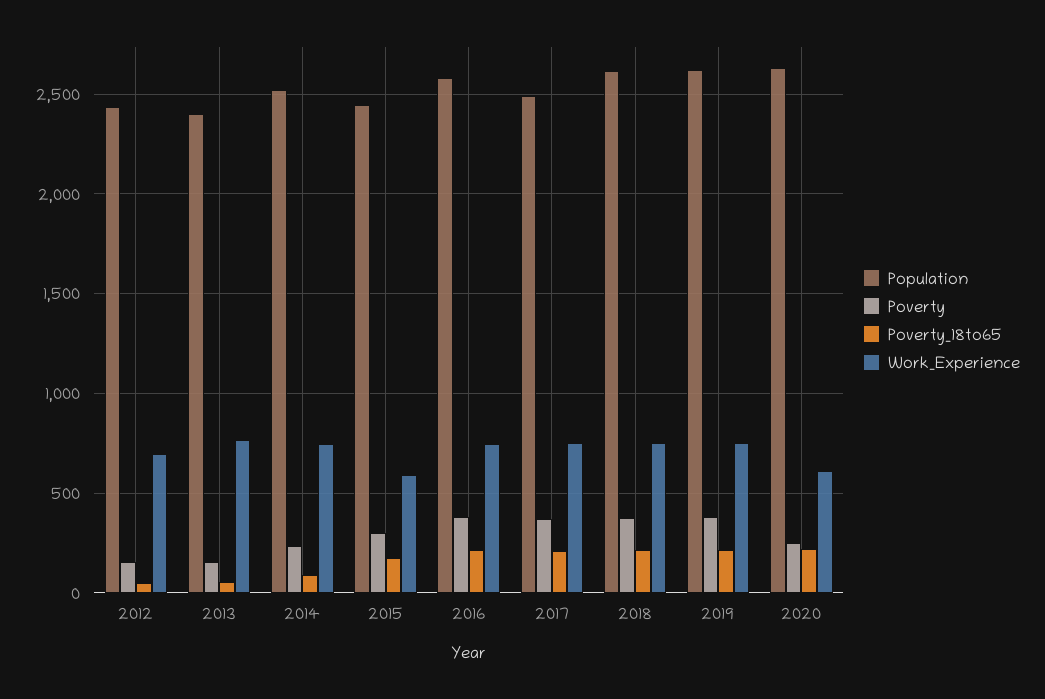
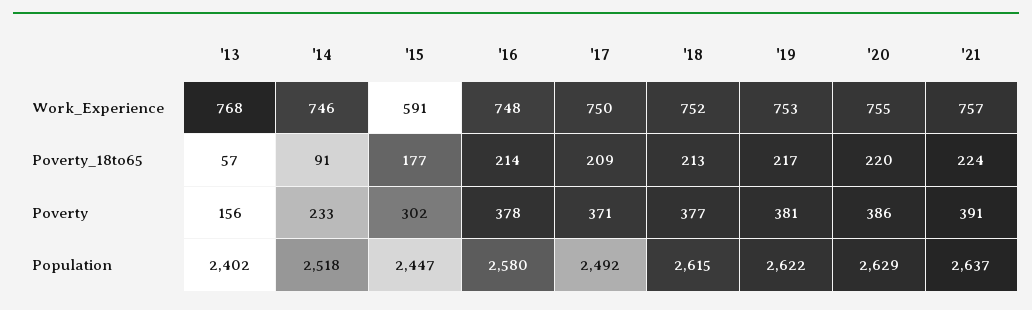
Population, 2012: 2450 -> none
Poverty, 2012: 150 -> none
Poverty_18to65, 2012: 50 -> none
Work_Experience, 2012: 700 -> none
Poverty, 2020: 250 -> 386
Work_Experience, 2020: 600 -> 755
Work_Experience, '21: none -> 757
Poverty_18to65, '21: none -> 224
Poverty, '21: none -> 391
Population, '21: none -> 2637

